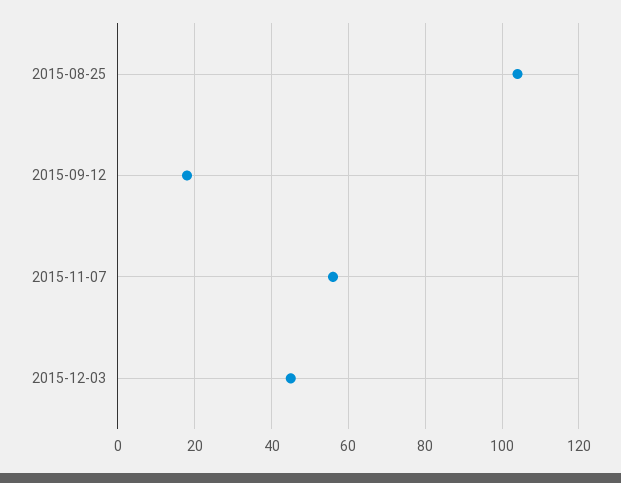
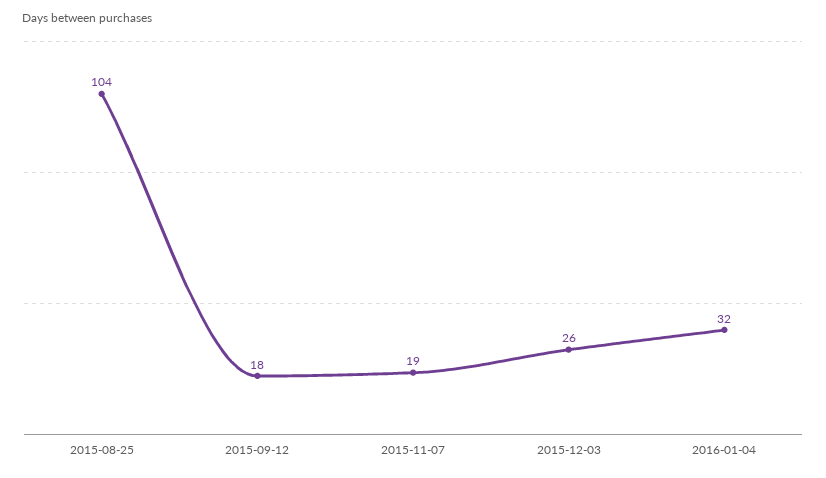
2015-11-07: 55 -> 19
2015-12-03: 45 -> 26
2016-01-04: none -> 32

